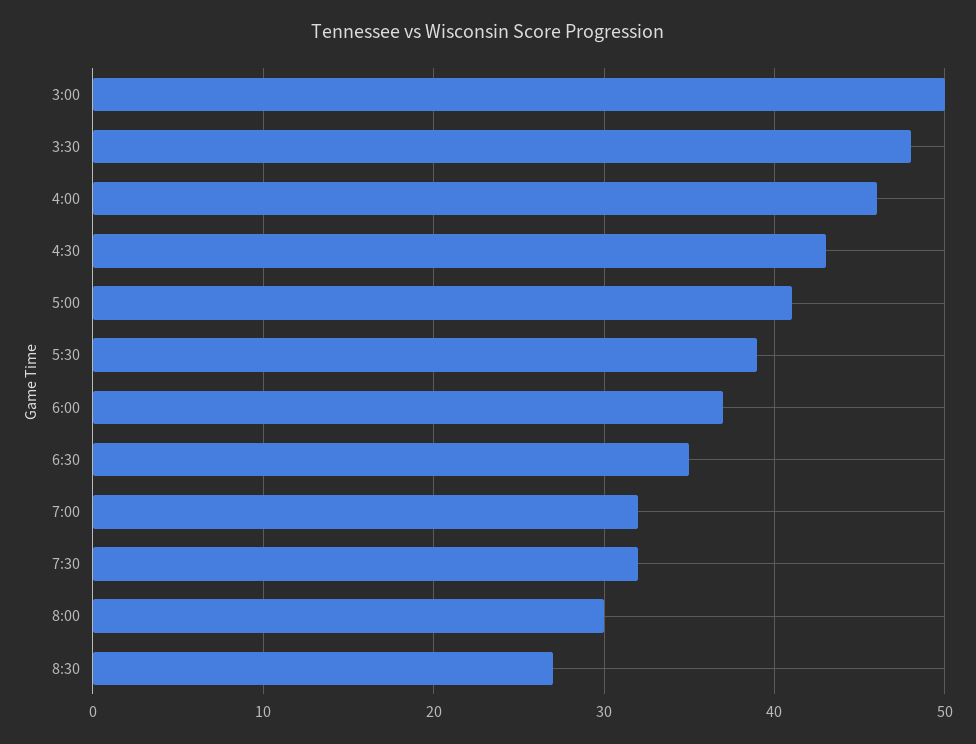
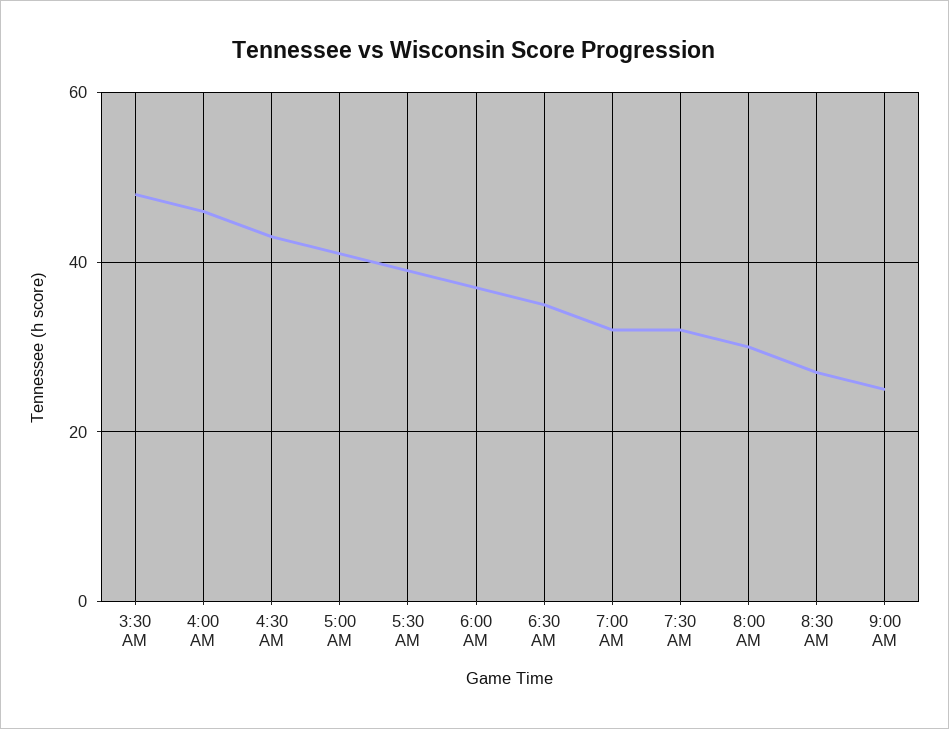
3:00: 50 -> none
9:00 AM: none -> 25

